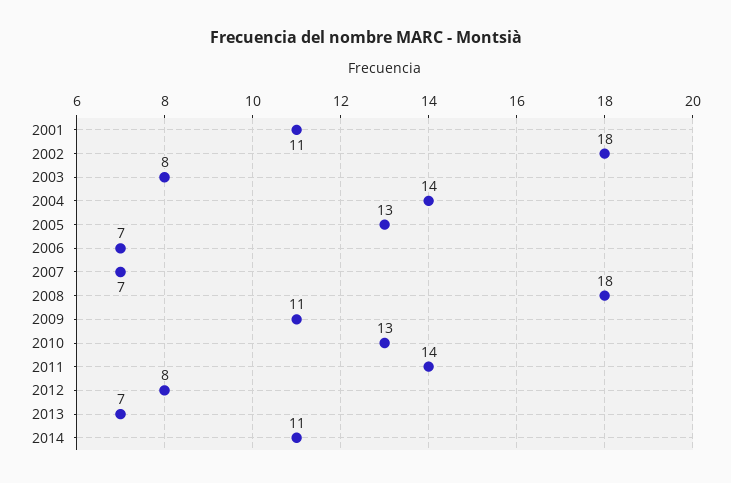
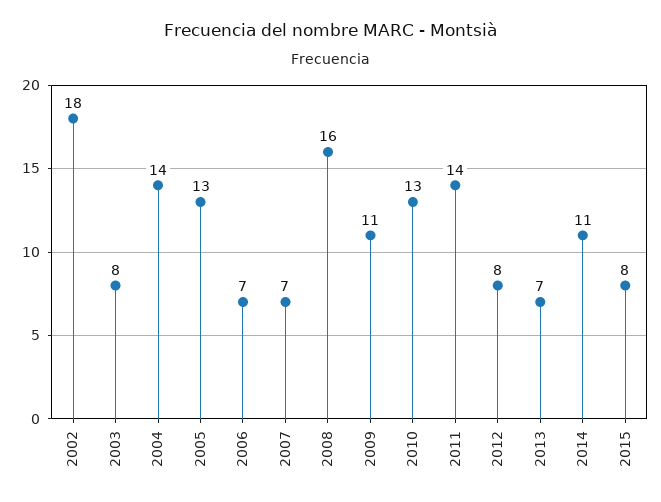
2001: 11 -> none
2008: 18 -> 16
2015: none -> 8

